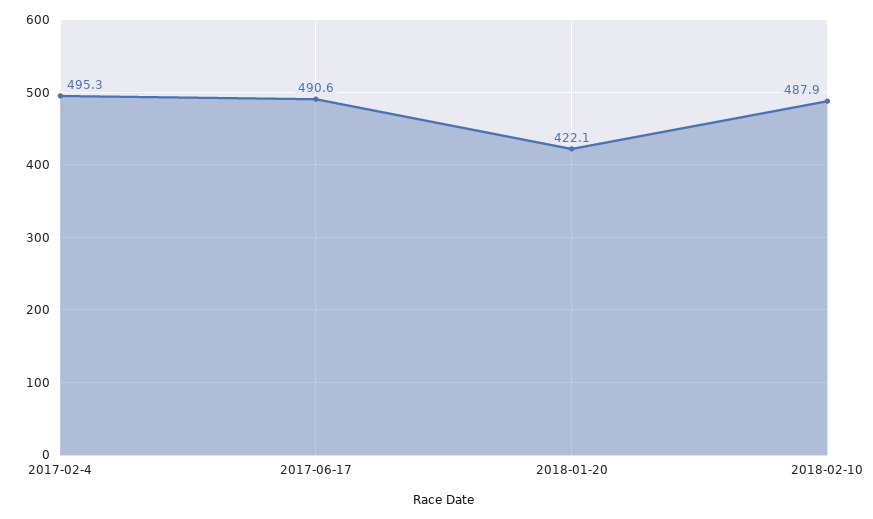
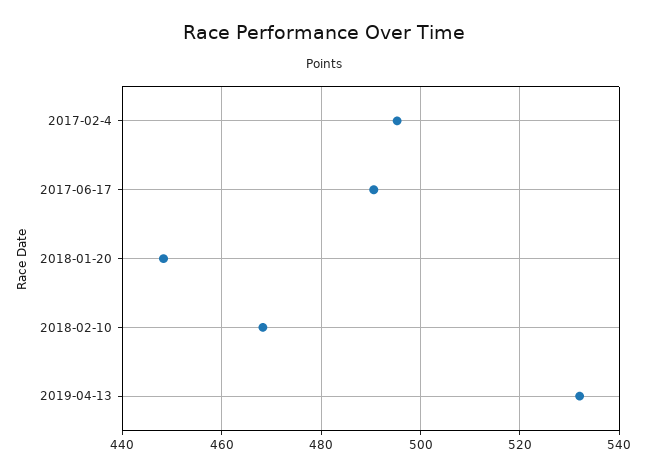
2018-01-20: 422.1 -> 448
2018-02-10: 487.9 -> 468
2019-04-13: none -> 532

